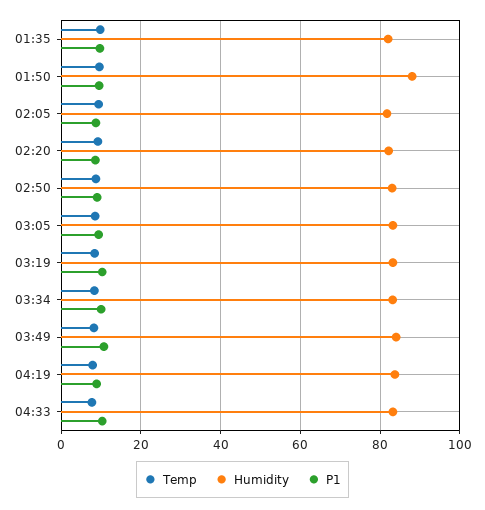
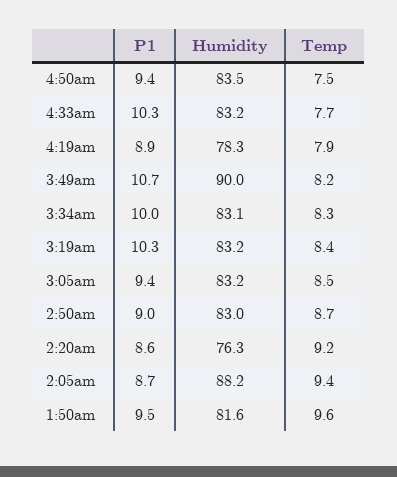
Temp, 01:35: 10 -> none
Humidity, 01:35: 82 -> none
P1, 01:35: 10 -> none
Humidity, 01:50: 88 -> 81.6
Humidity, 02:05: 82 -> 88.2
Humidity, 02:20: 82 -> 76.3
Humidity, 03:49: 84 -> 90
Humidity, 04:19: 84 -> 78.3
P1, 4:50am: none -> 9.4
Humidity, 4:50am: none -> 83.5
Temp, 4:50am: none -> 7.5

